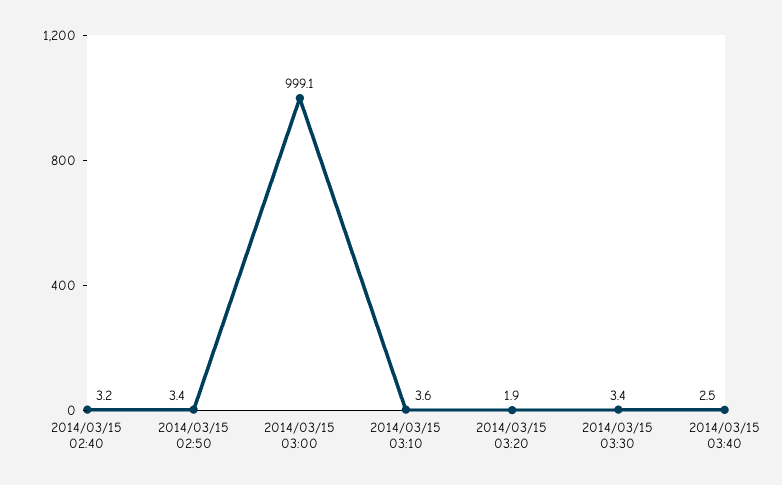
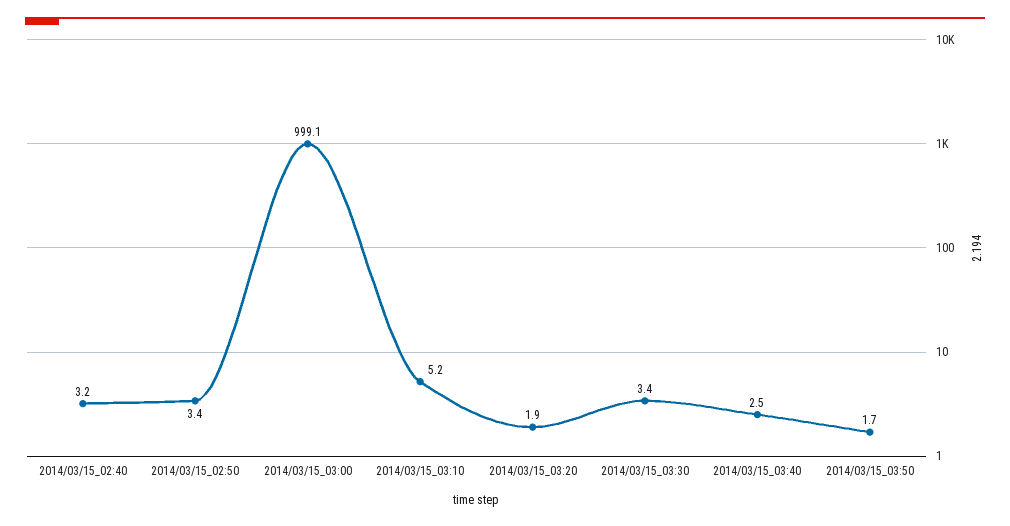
2014/03/15 03:10: 3.6 -> 5.2
2014/03/15_03:50: none -> 1.7

